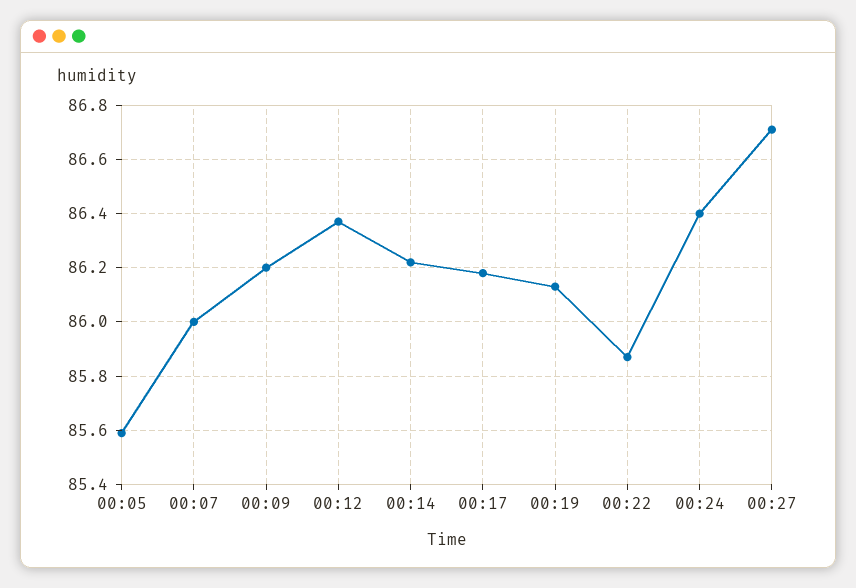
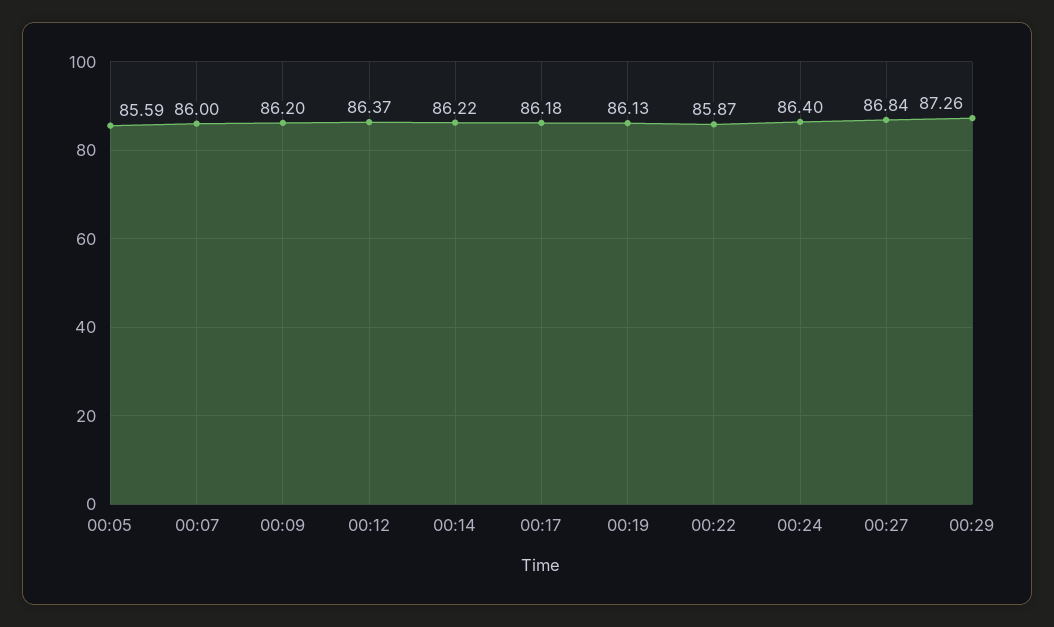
00:27: 86.7 -> 86.84
00:29: none -> 87.26

